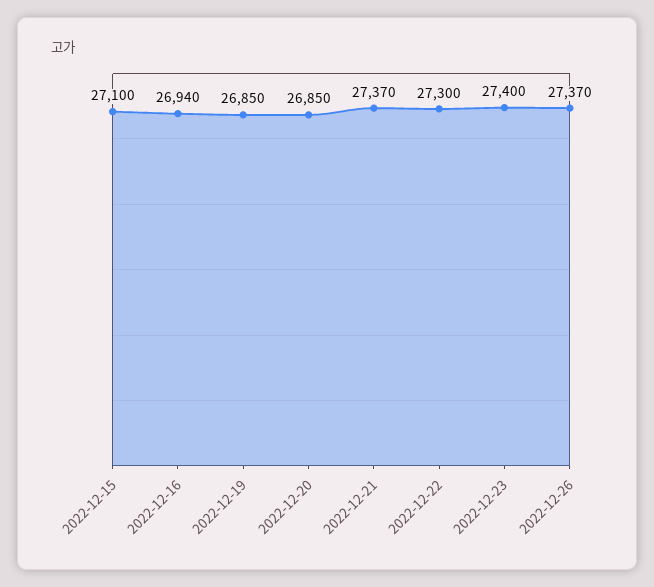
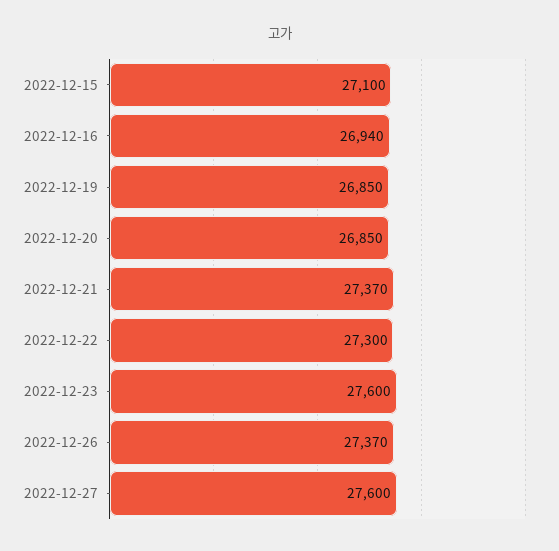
2022-12-23: 27400 -> 27600
2022-12-27: none -> 27600

